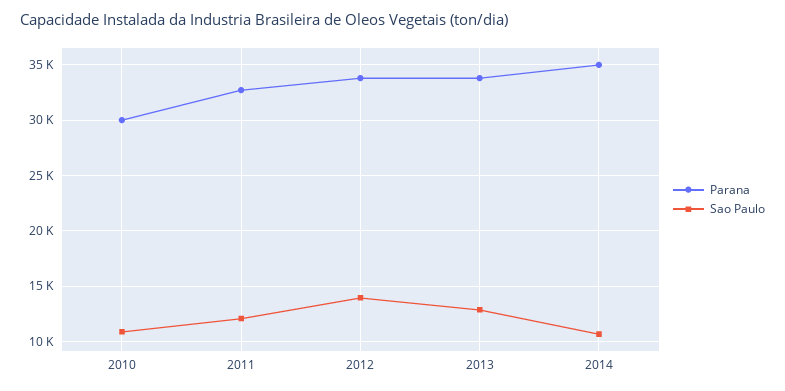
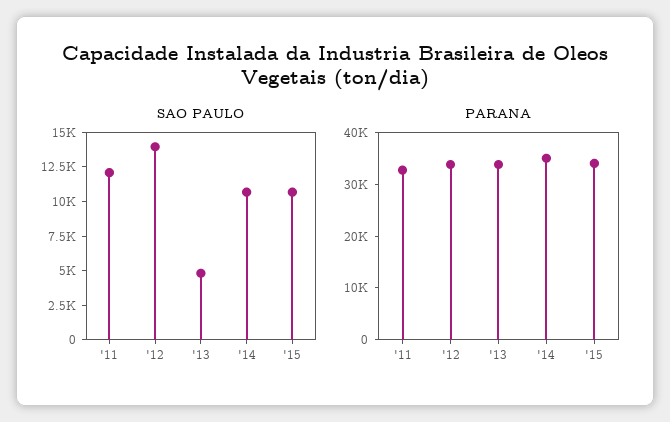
Parana, 2010: 30000 -> none
Sao Paulo, 2010: 11000 -> none
Sao Paulo, 2013: 13000 -> 5000
Sao Paulo, '15: none -> 10000
Parana, '15: none -> 34000

